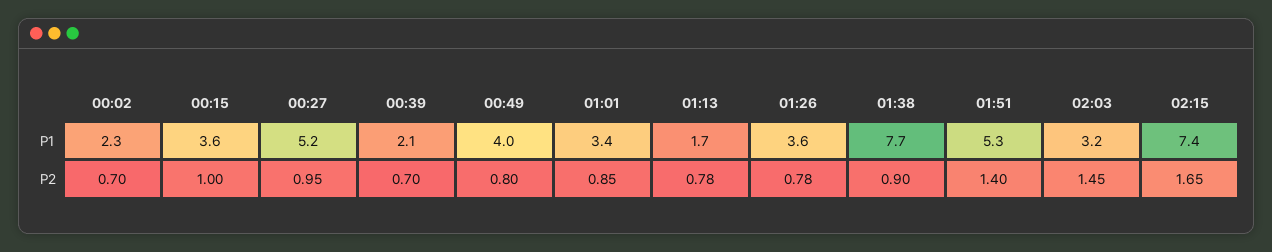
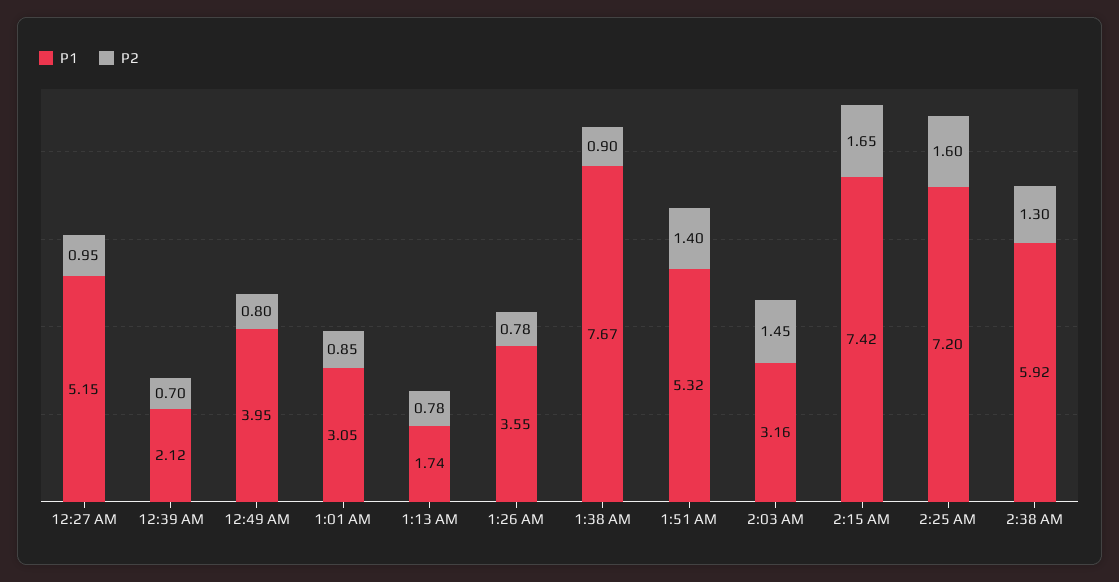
P1, 00:02: 2.3 -> none
P1, 00:15: 3.6 -> none
P1, 01:01: 3.4 -> 3.05
P2, 00:02: 0.7 -> none
P2, 00:15: 1 -> none
P1, 2:25 AM: none -> 7.2
P2, 2:25 AM: none -> 1.6
P1, 2:38 AM: none -> 5.92
P2, 2:38 AM: none -> 1.3

